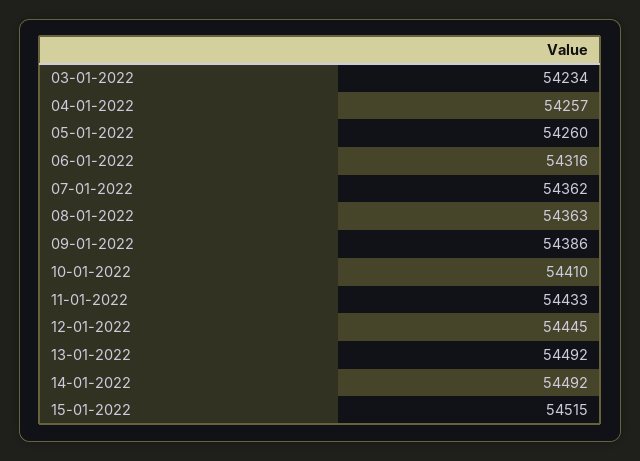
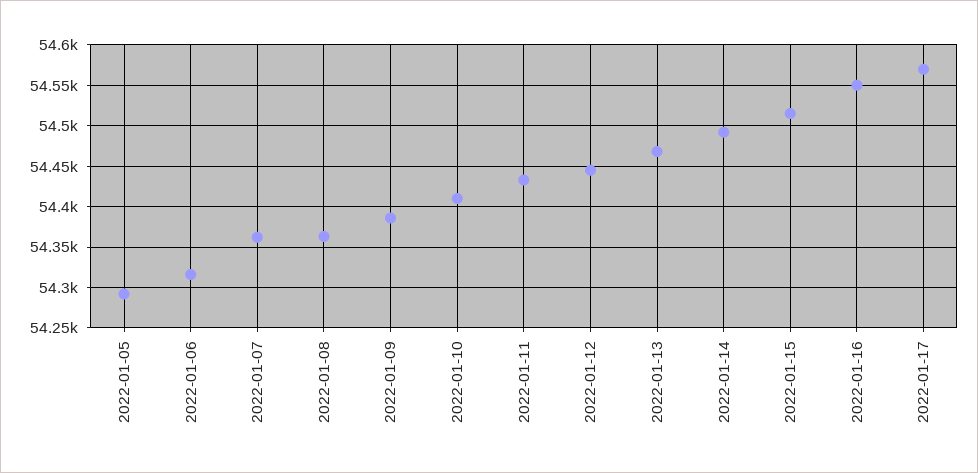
03-01-2022: 54234 -> none
04-01-2022: 54257 -> none
05-01-2022: 54260 -> 54290
13-01-2022: 54492 -> 54470
2022-01-16: none -> 54550
2022-01-17: none -> 54570

